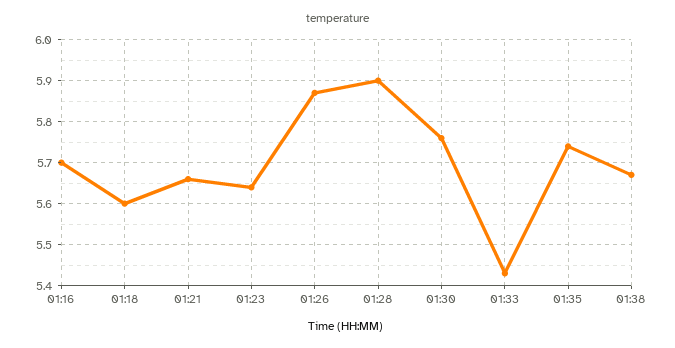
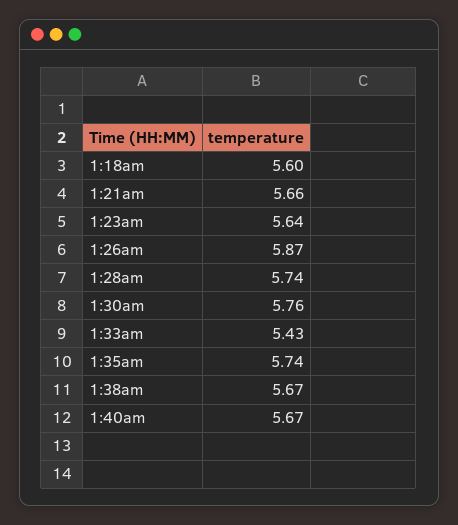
01:16: 5.7 -> none
01:28: 5.9 -> 5.74
1:40am: none -> 5.67

